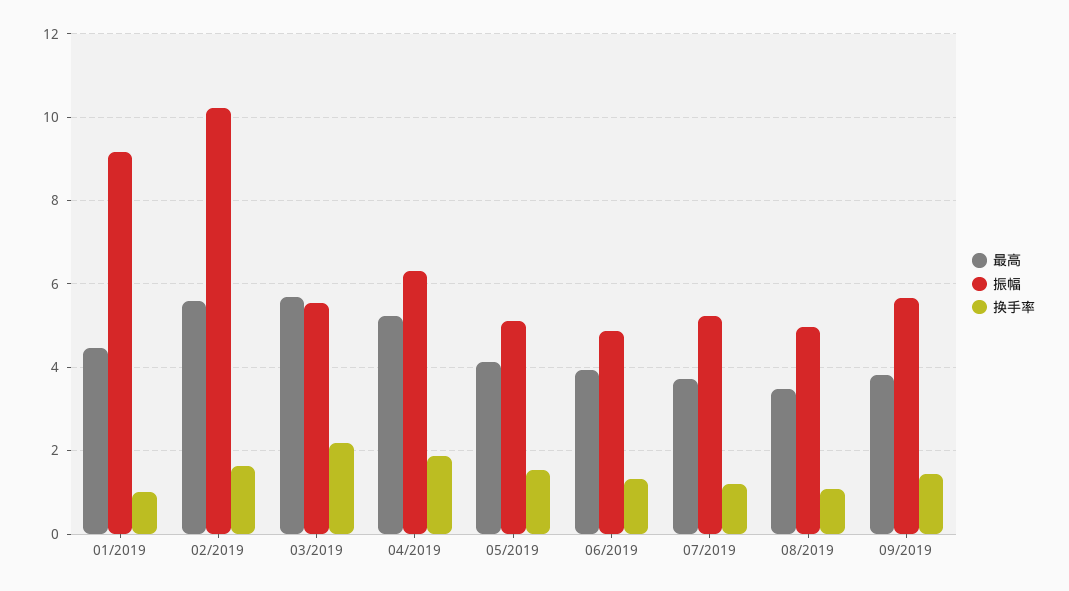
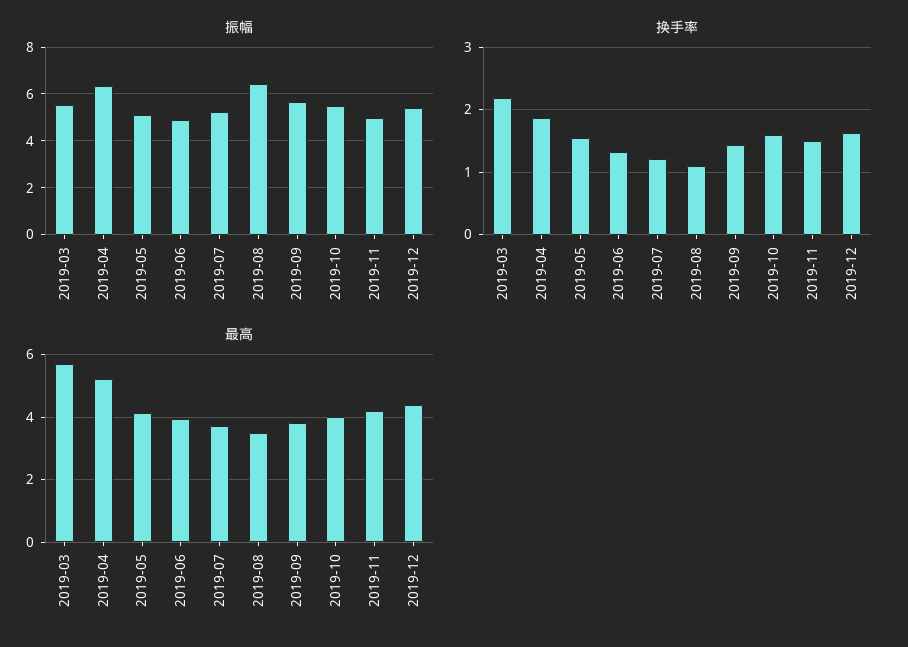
最高, 01/2019: 4.4 -> none
振幅, 01/2019: 9.2 -> none
换手率, 01/2019: 1 -> none
最高, 02/2019: 5.6 -> none
振幅, 02/2019: 10.2 -> none
换手率, 02/2019: 1.6 -> none
振幅, 08/2019: 5 -> 6.5
振幅, 2019-10: none -> 5.5
振幅, 2019-11: none -> 5
振幅, 2019-12: none -> 5.5
换手率, 2019-10: none -> 1.6
换手率, 2019-11: none -> 1.5
换手率, 2019-12: none -> 1.6
最高, 2019-10: none -> 4
最高, 2019-11: none -> 4.2
最高, 2019-12: none -> 4.4

